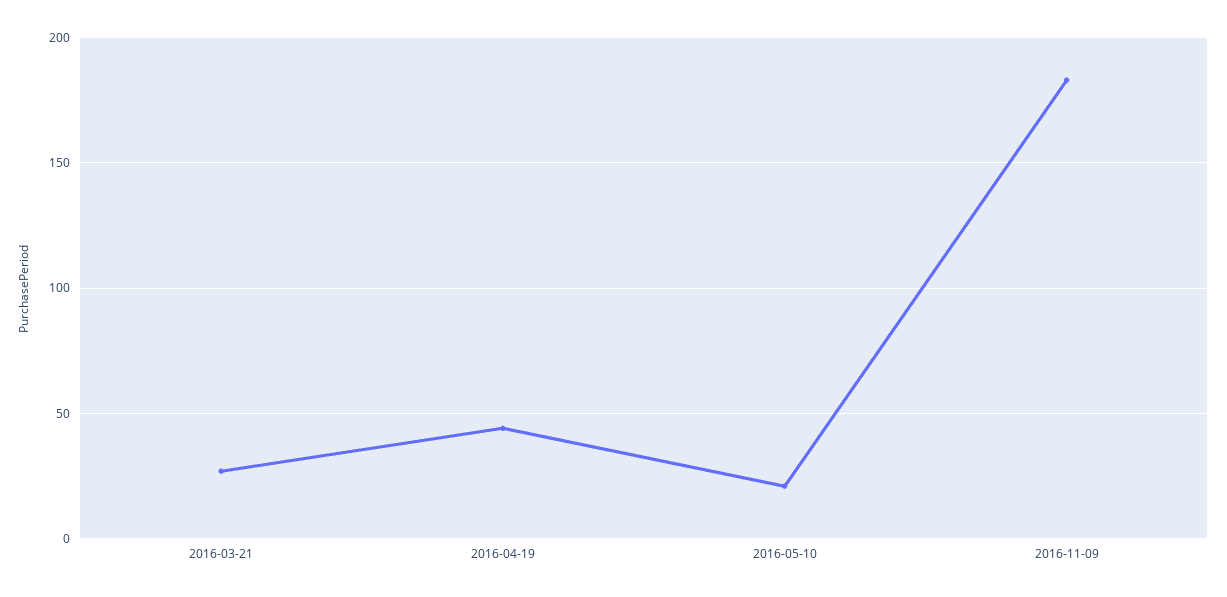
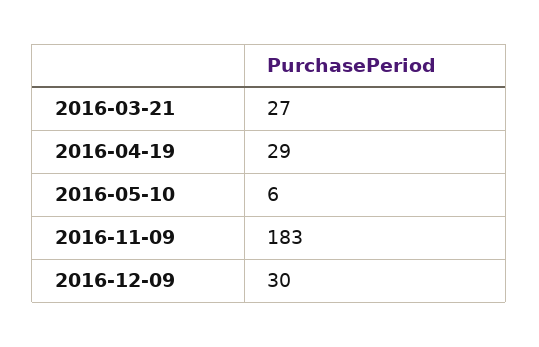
2016-04-19: 45 -> 29
2016-05-10: 20 -> 6
2016-12-09: none -> 30

